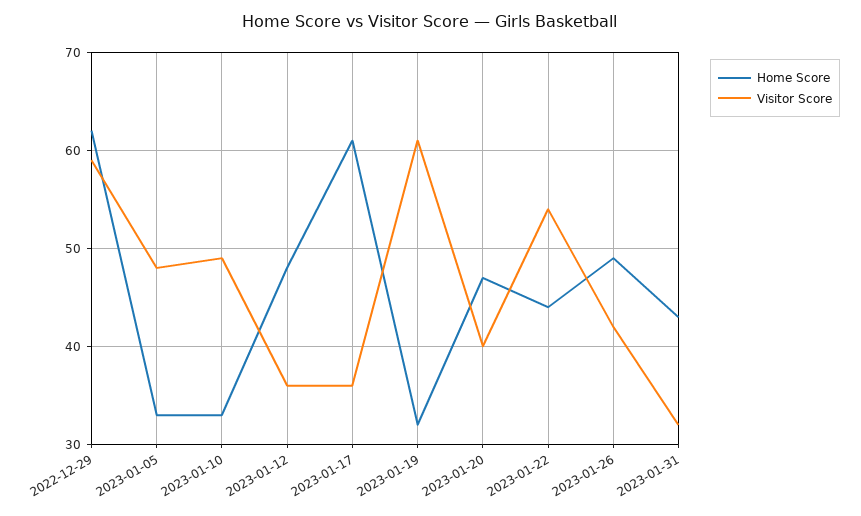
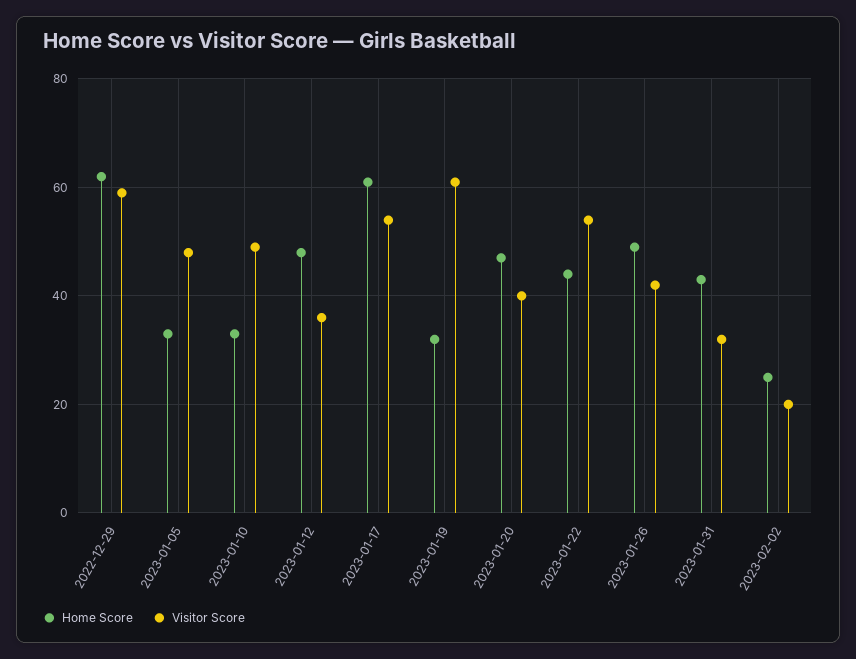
Visitor Score, 2023-01-17: 36 -> 55
Home Score, 2023-02-02: none -> 25
Visitor Score, 2023-02-02: none -> 20

